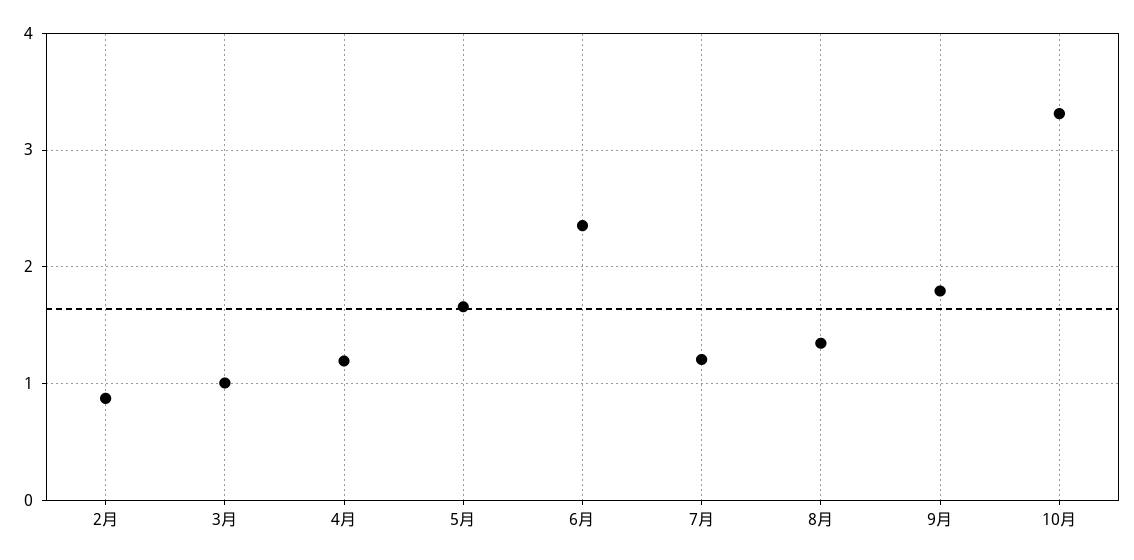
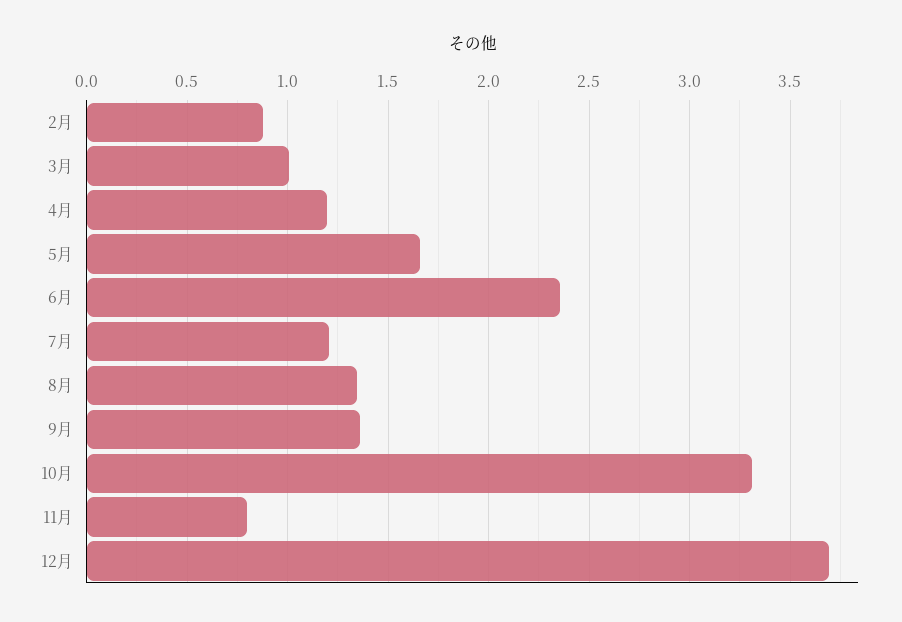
9月: 1.8 -> 1.35
11月: none -> 0.8
12月: none -> 3.7

